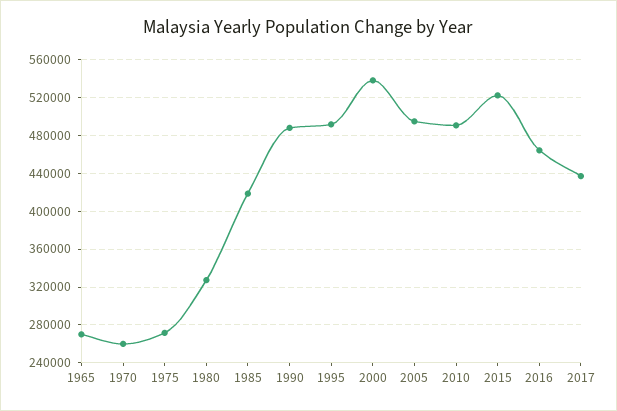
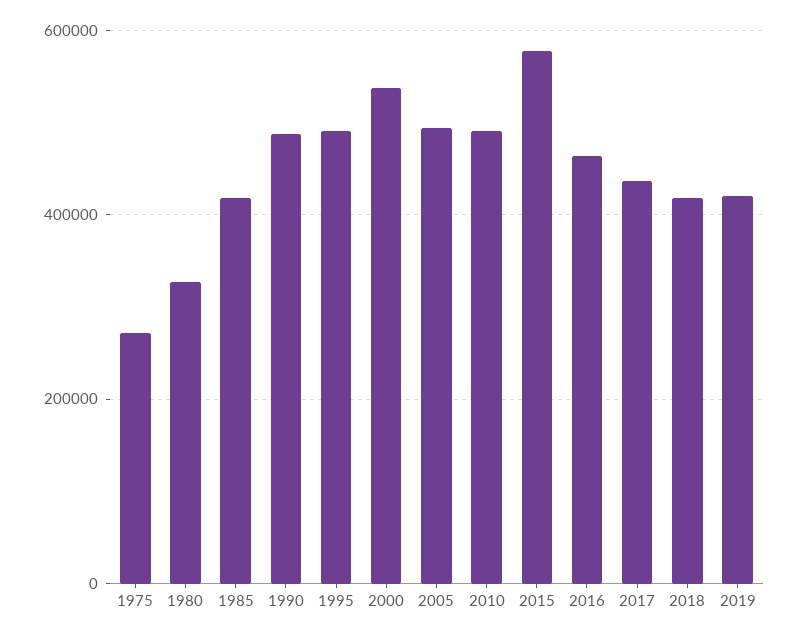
1965: 270000 -> none
1970: 260000 -> none
2015: 520000 -> 580000
2018: none -> 420000
2019: none -> 420000

